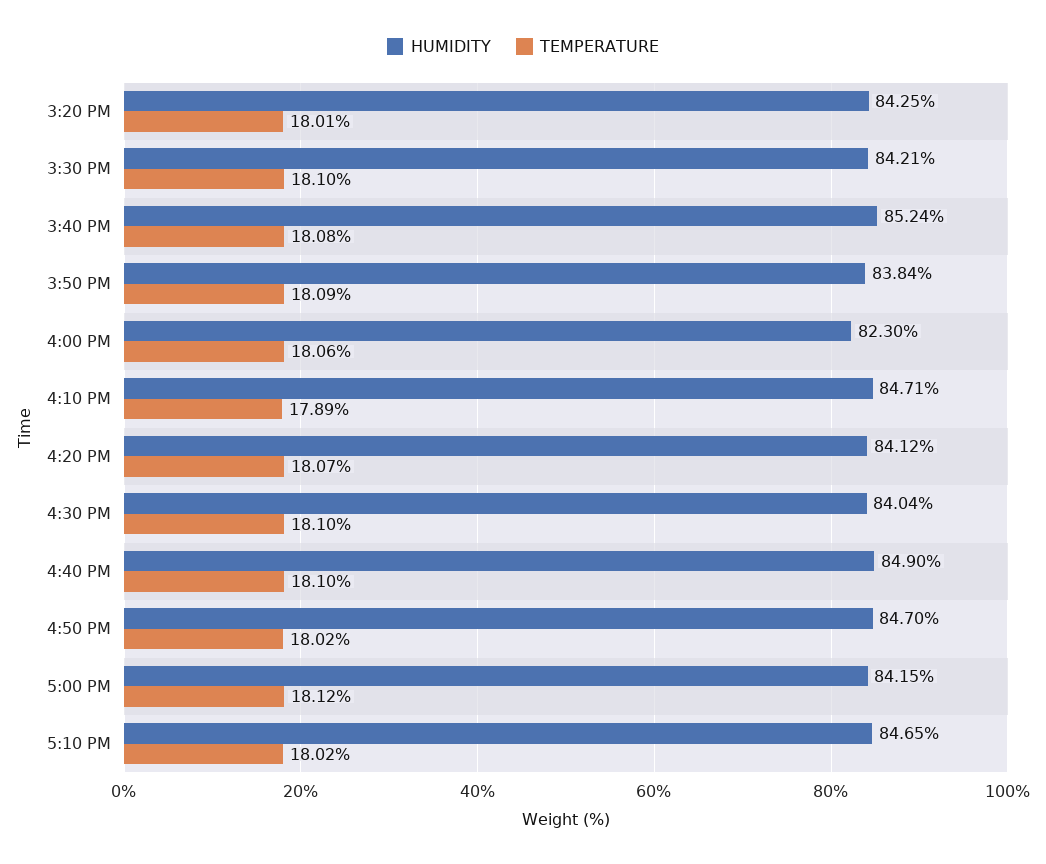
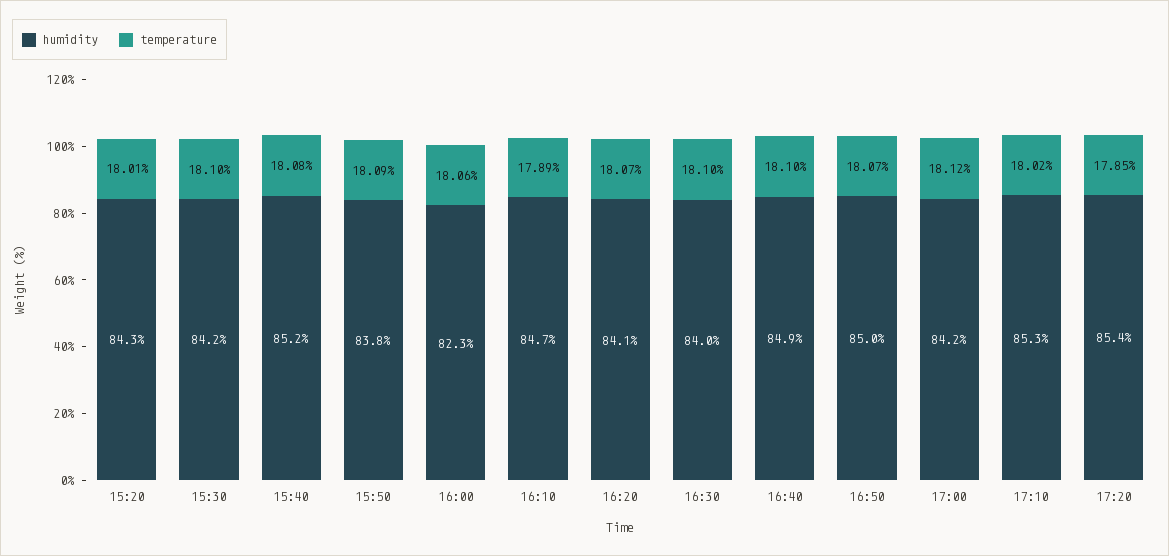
HUMIDITY, 4:50 PM: 84.7 -> 85
TEMPERATURE, 4:50 PM: 18.02 -> 18.07
HUMIDITY, 5:10 PM: 84.65 -> 85.3
HUMIDITY, 17:20: none -> 85.4
TEMPERATURE, 17:20: none -> 17.85

